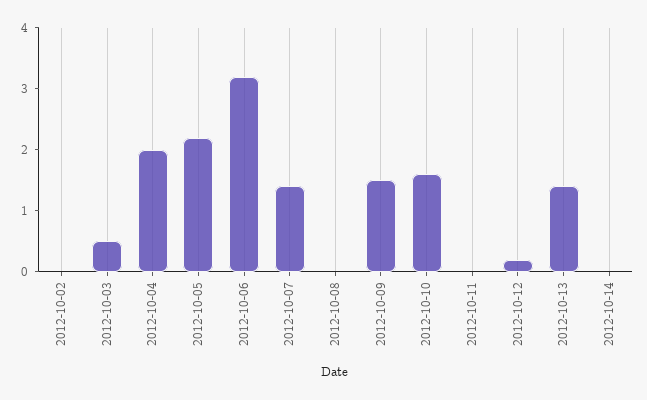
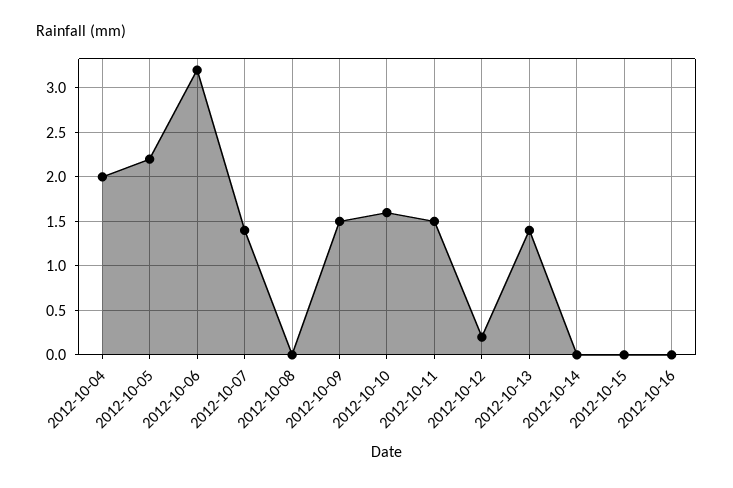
2012-10-02: 0 -> none
2012-10-03: 0.5 -> none
2012-10-11: 0 -> 1.5
2012-10-15: none -> 0
2012-10-16: none -> 0

